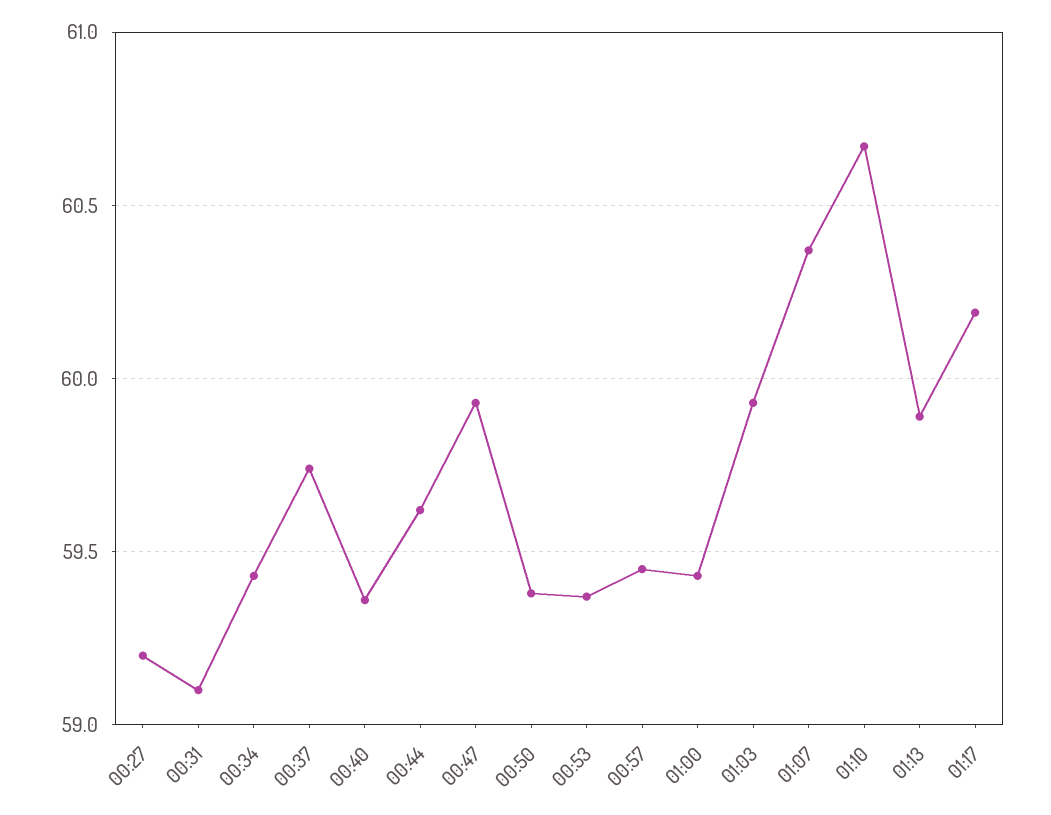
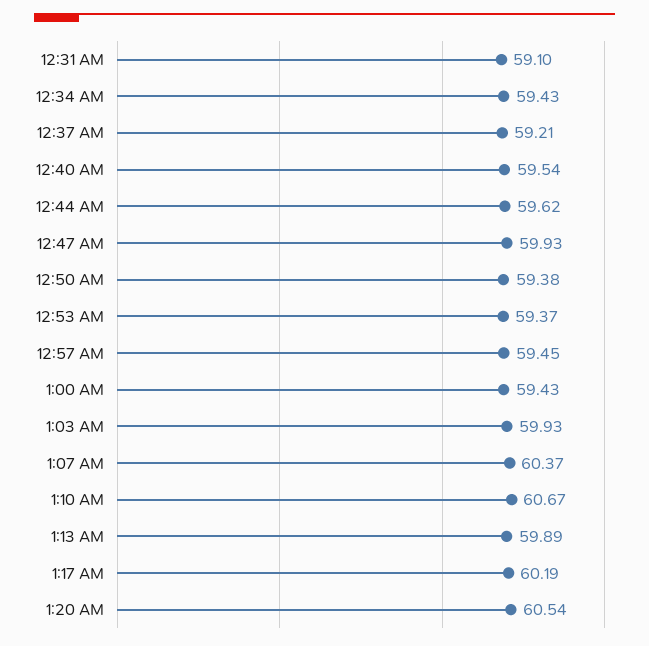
00:27: 59.2 -> none
00:37: 59.75 -> 59.21
00:40: 59.35 -> 59.54
1:20 AM: none -> 60.54

